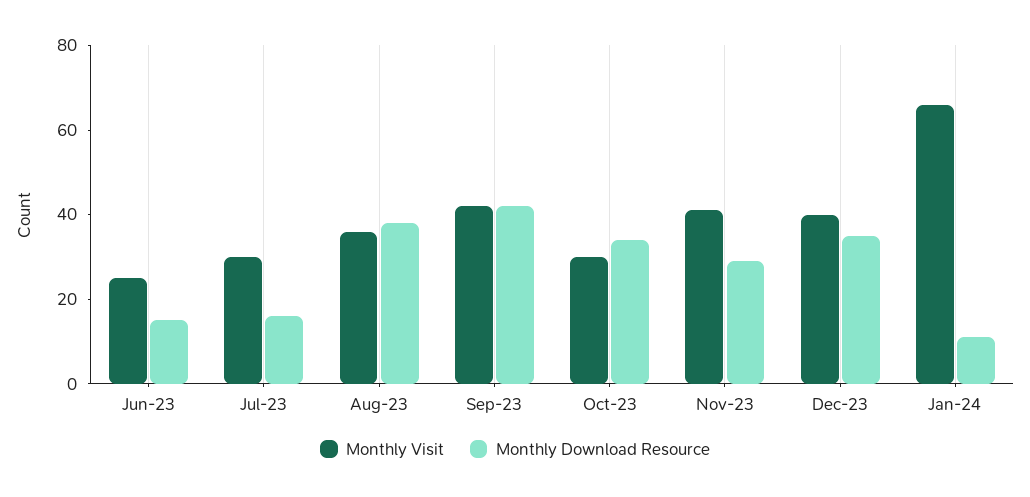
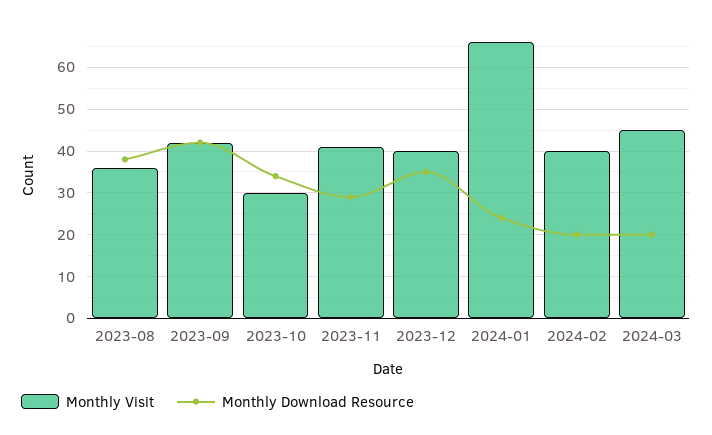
Monthly Visit, Jun-23: 25 -> none
Monthly Download Resource, Jun-23: 15 -> none
Monthly Visit, Jul-23: 30 -> none
Monthly Download Resource, Jul-23: 15 -> none
Monthly Download Resource, Jan-24: 10 -> 25
Monthly Visit, 2024-02: none -> 40
Monthly Download Resource, 2024-02: none -> 20
Monthly Visit, 2024-03: none -> 45
Monthly Download Resource, 2024-03: none -> 20

